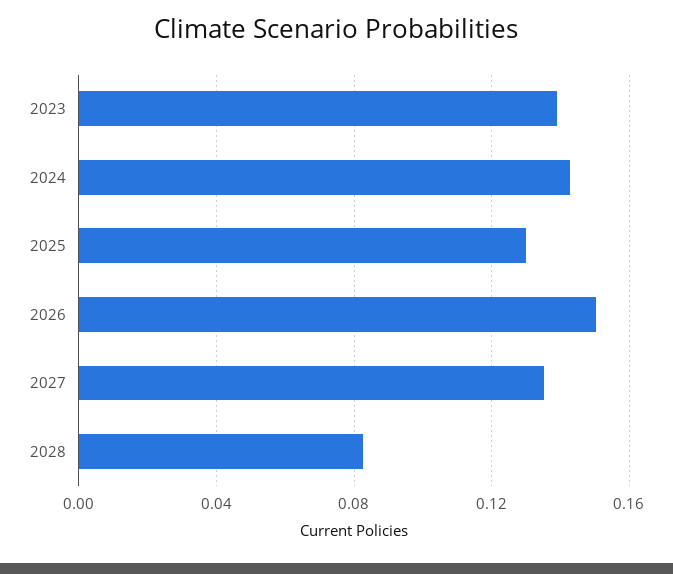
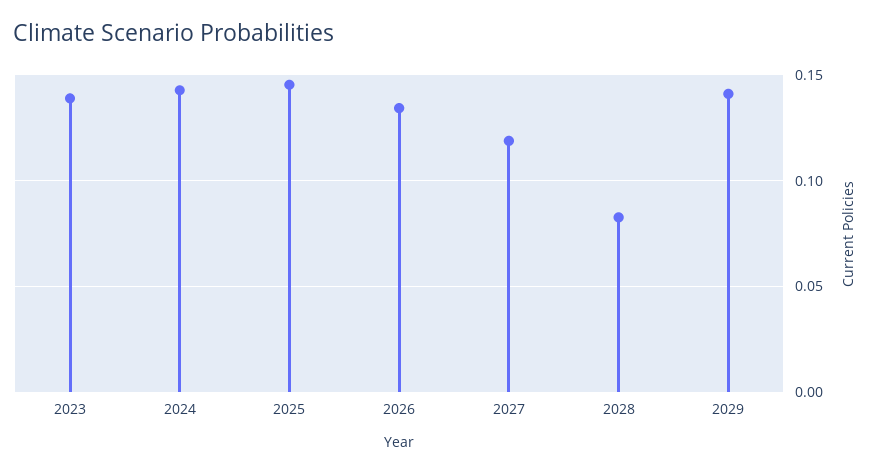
2025: 0.13 -> 0.145
2026: 0.15 -> 0.135
2027: 0.135 -> 0.12
2029: none -> 0.14

